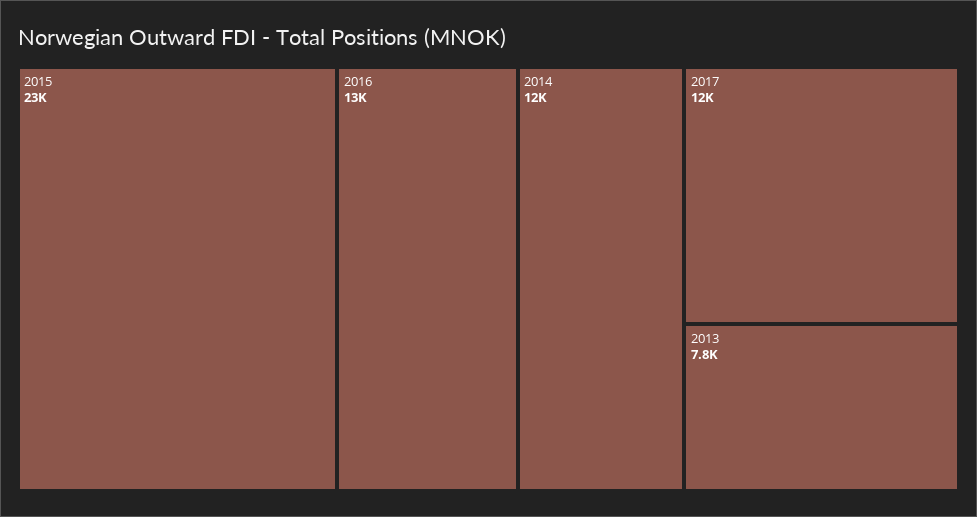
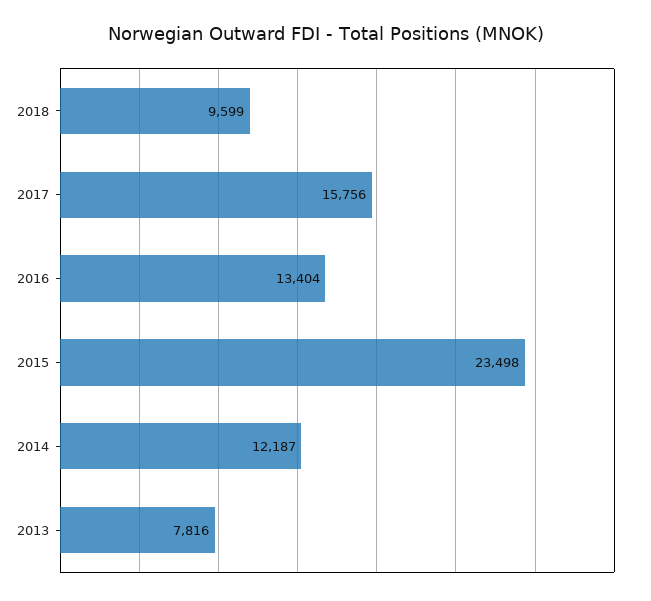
2017: 12000 -> 15756
2018: none -> 9599

